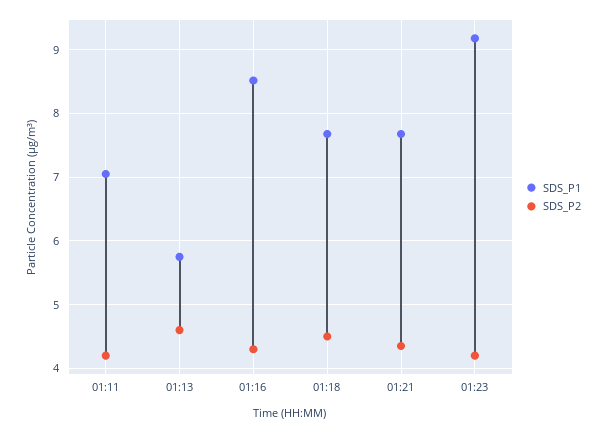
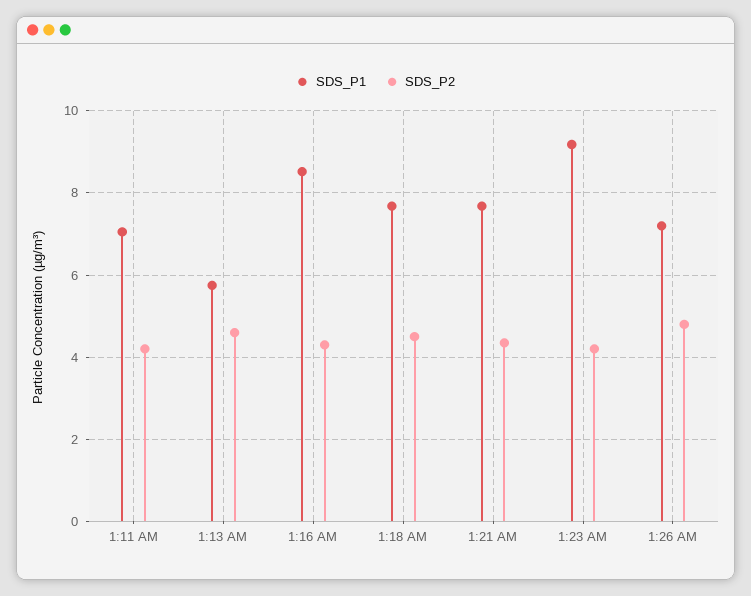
SDS_P1, 1:26 AM: none -> 7.2
SDS_P2, 1:26 AM: none -> 4.8

